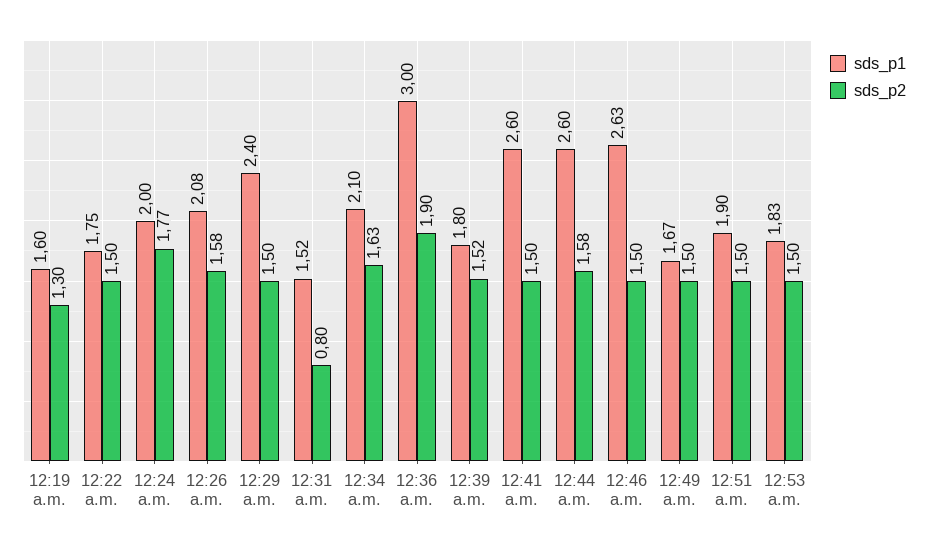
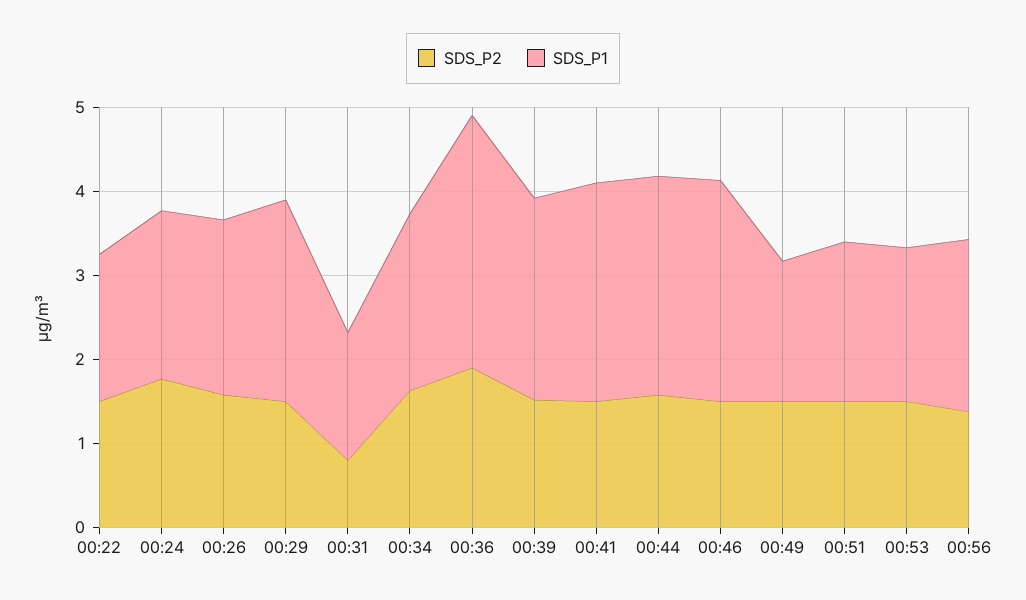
sds_p1, 12:19 a.m.: 1.6 -> none
sds_p2, 12:19 a.m.: 1.3 -> none
sds_p1, 12:39 a.m.: 1.8 -> 2.4
sds_p2, 00:56: none -> 1.4
sds_p1, 00:56: none -> 2

